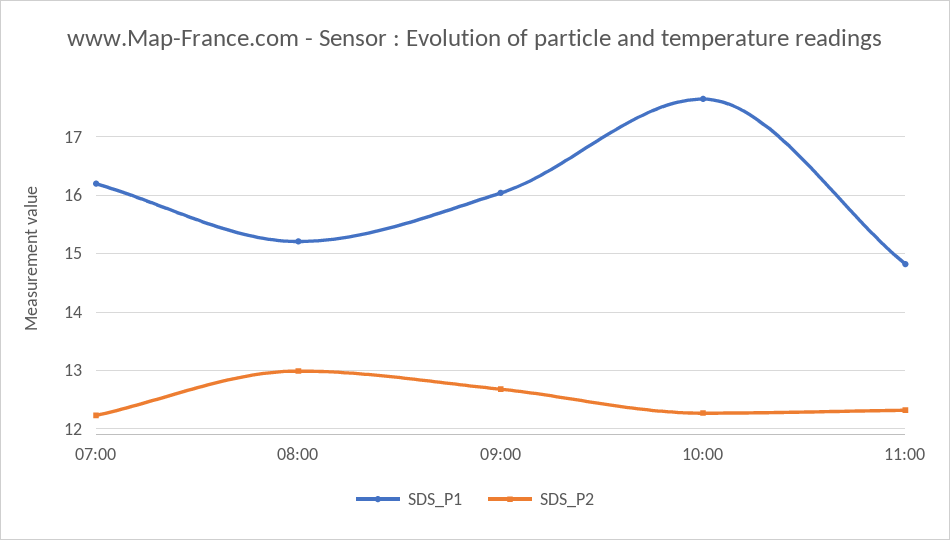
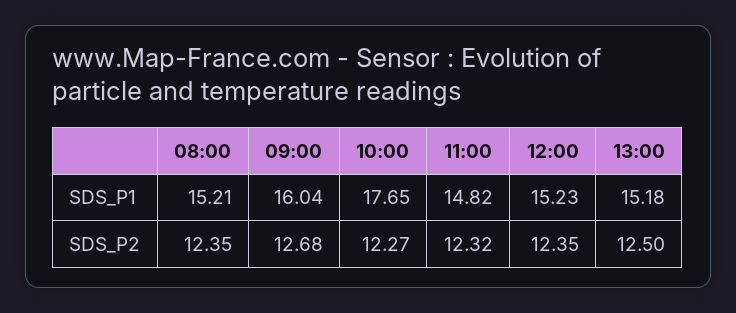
SDS_P1, 07:00: 16.2 -> none
SDS_P2, 07:00: 12.2 -> none
SDS_P2, 08:00: 13 -> 12.35
SDS_P1, 12:00: none -> 15.23
SDS_P1, 13:00: none -> 15.18
SDS_P2, 12:00: none -> 12.35
SDS_P2, 13:00: none -> 12.5

